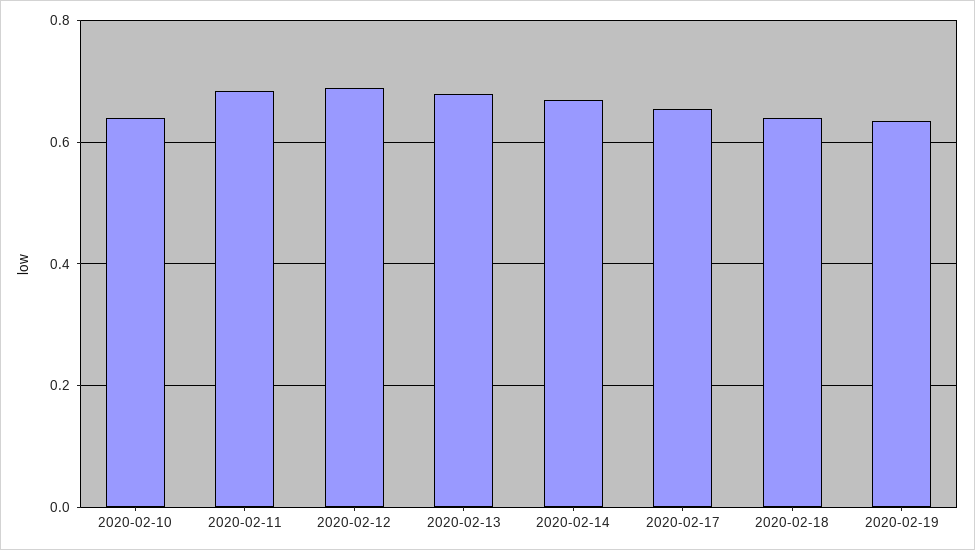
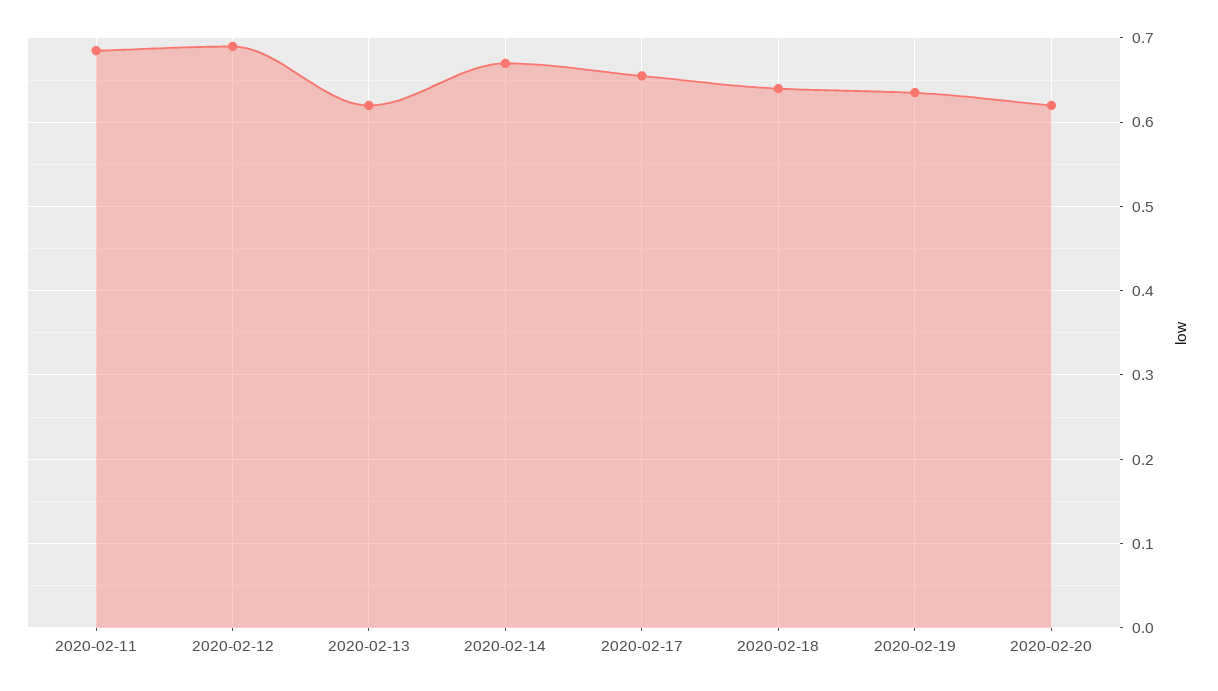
2020-02-10: 0.64 -> none
2020-02-13: 0.68 -> 0.62
2020-02-20: none -> 0.62

